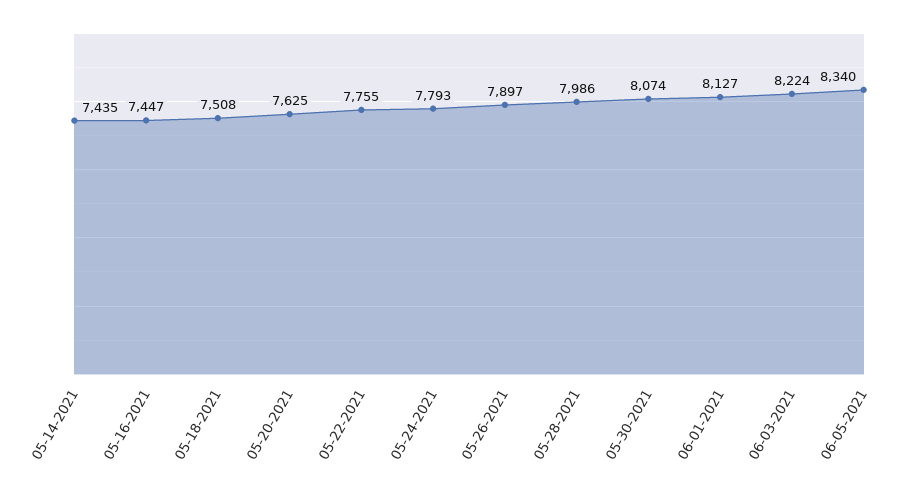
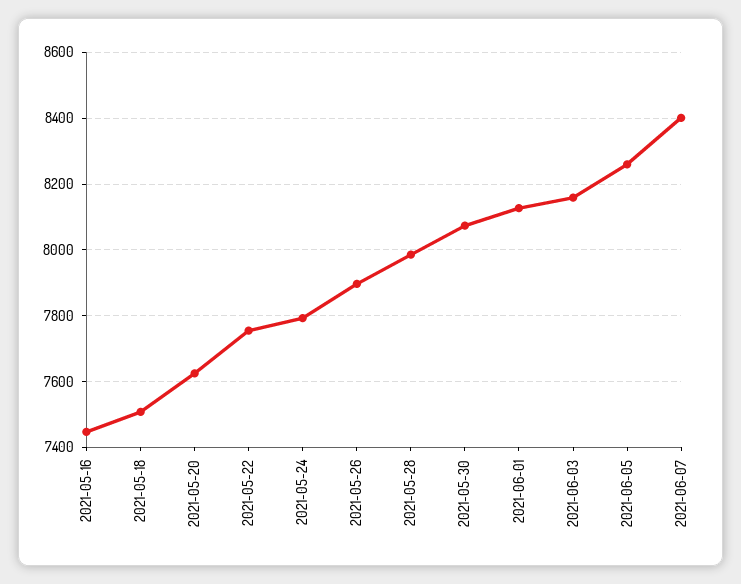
05-14-2021: 7435 -> none
06-03-2021: 8224 -> 8160
06-05-2021: 8340 -> 8260
2021-06-07: none -> 8400

